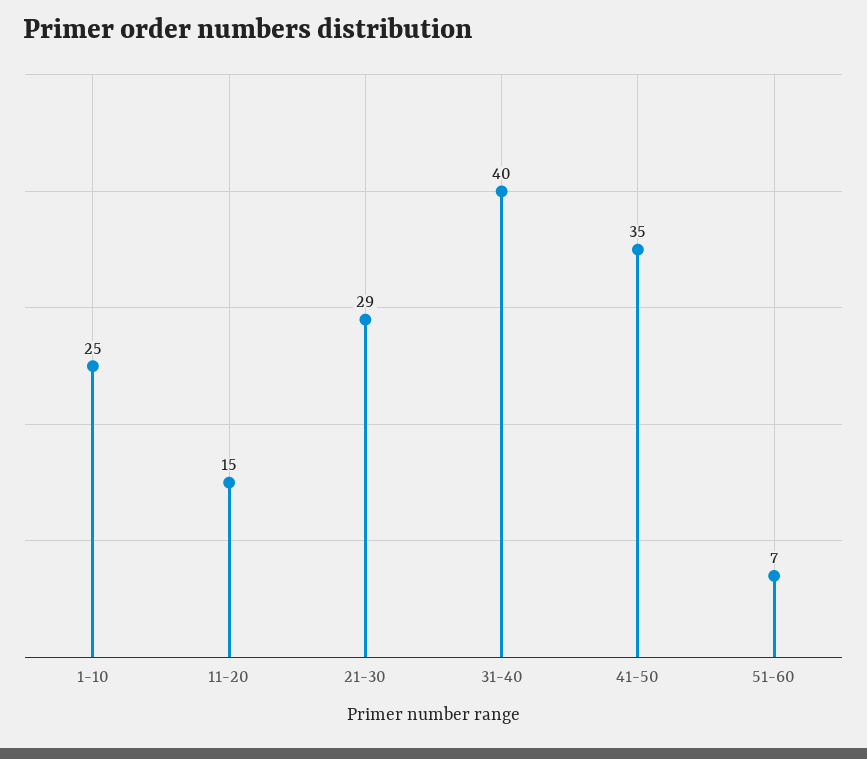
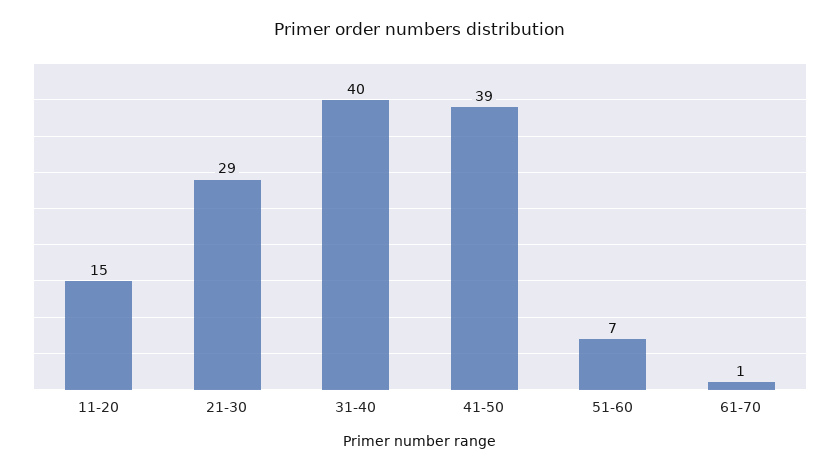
1-10: 25 -> none
41-50: 35 -> 39
61-70: none -> 1

